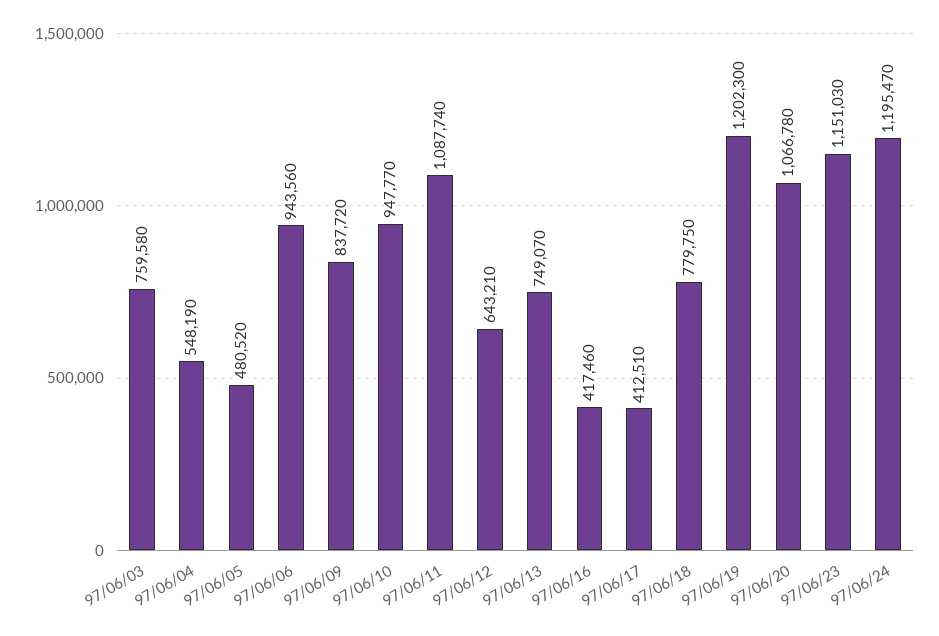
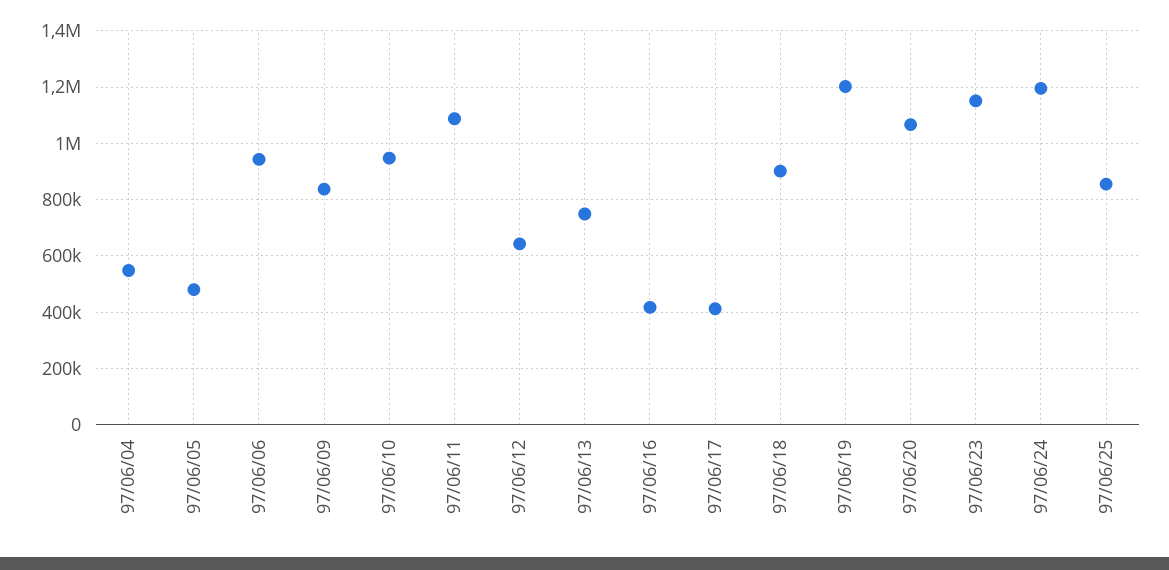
97/06/03: 759580 -> none
97/06/18: 779750 -> 900000
97/06/25: none -> 850000

